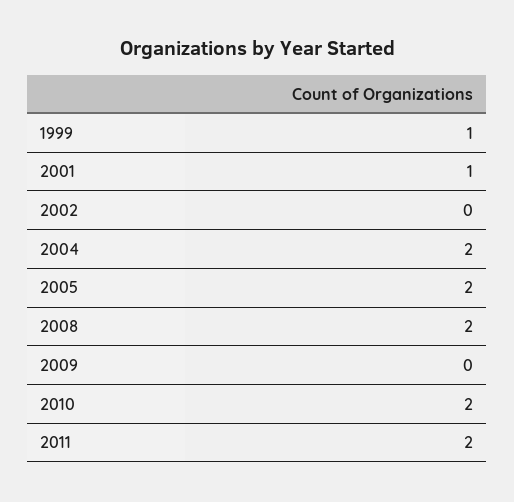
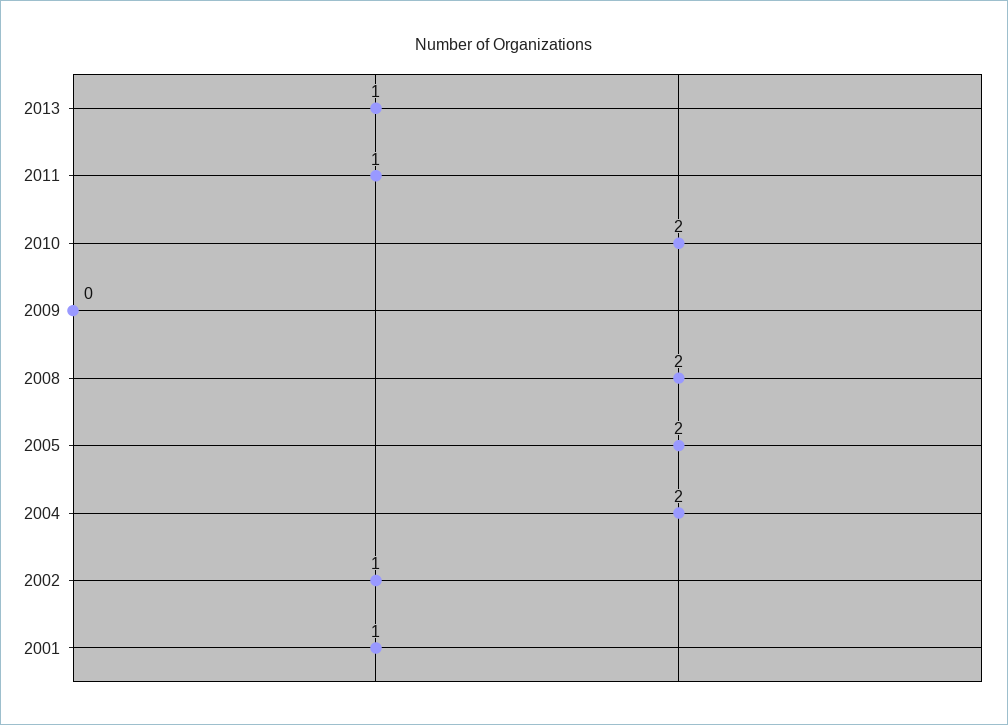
1999: 1 -> none
2002: 0 -> 1
2011: 2 -> 1
2013: none -> 1

